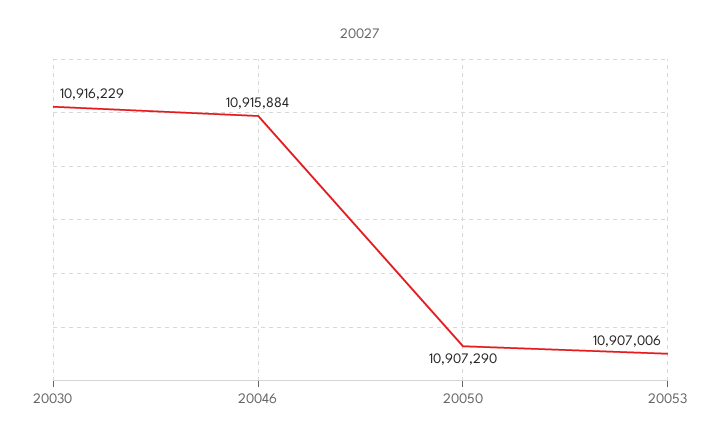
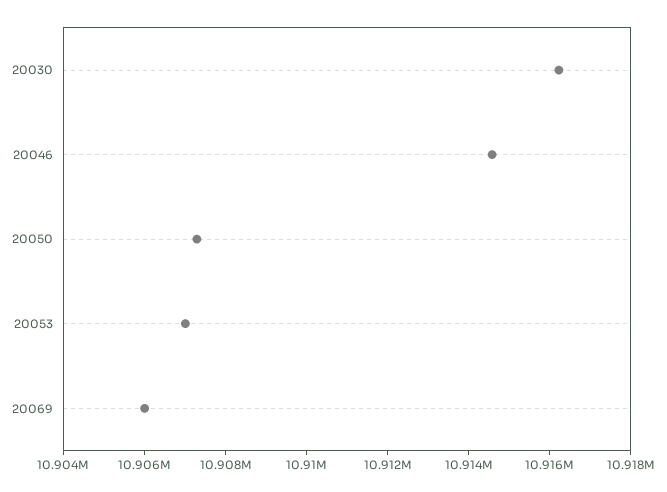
20046: 10915884 -> 10914500
20069: none -> 10906000

